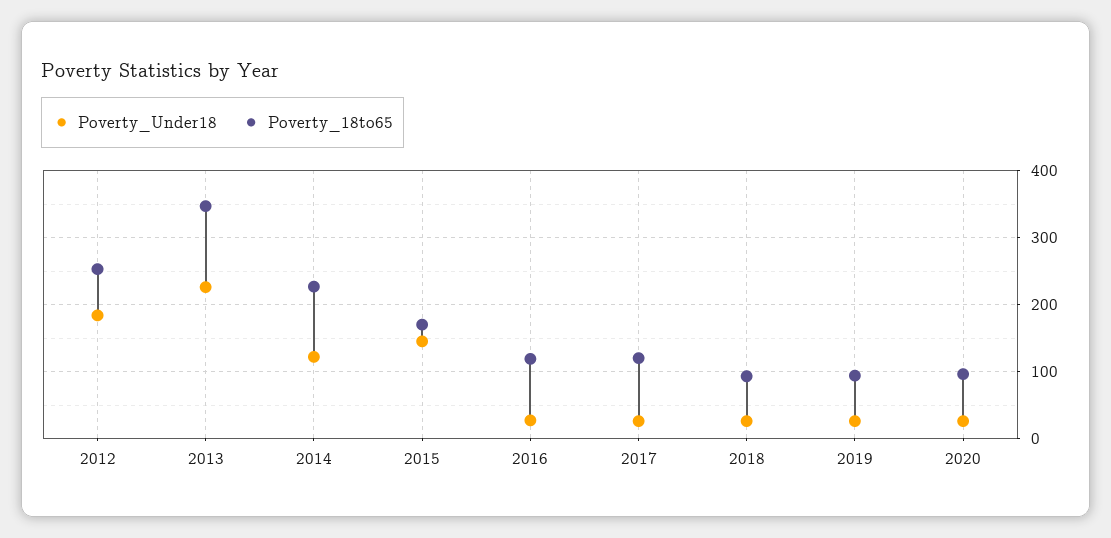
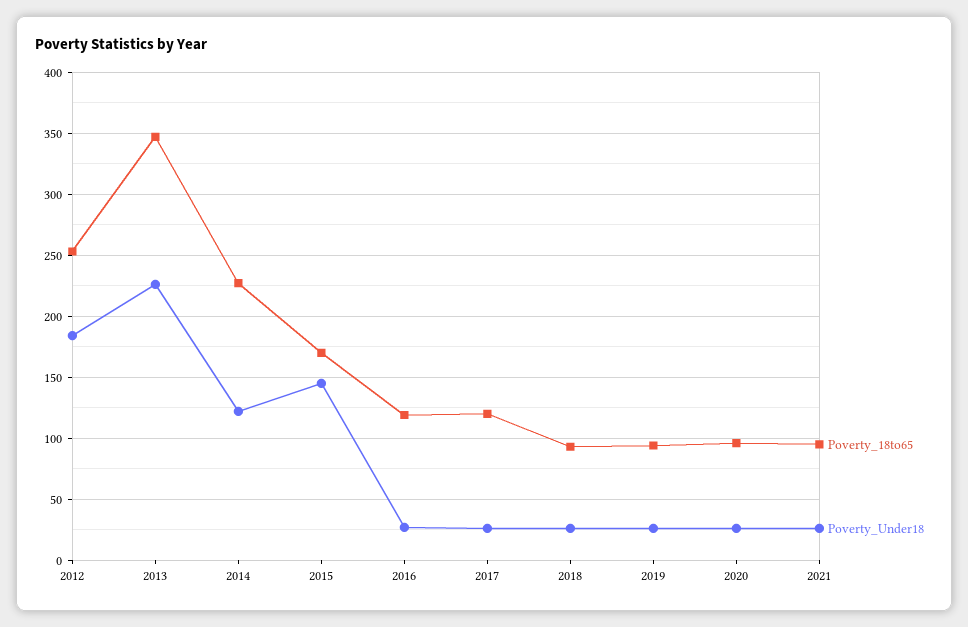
Poverty_18to65, 2021: none -> 95
Poverty_Under18, 2021: none -> 25

